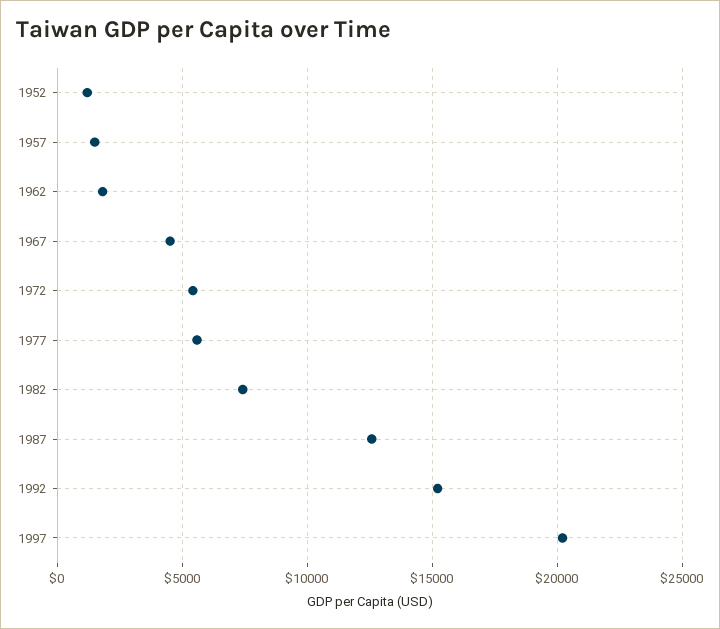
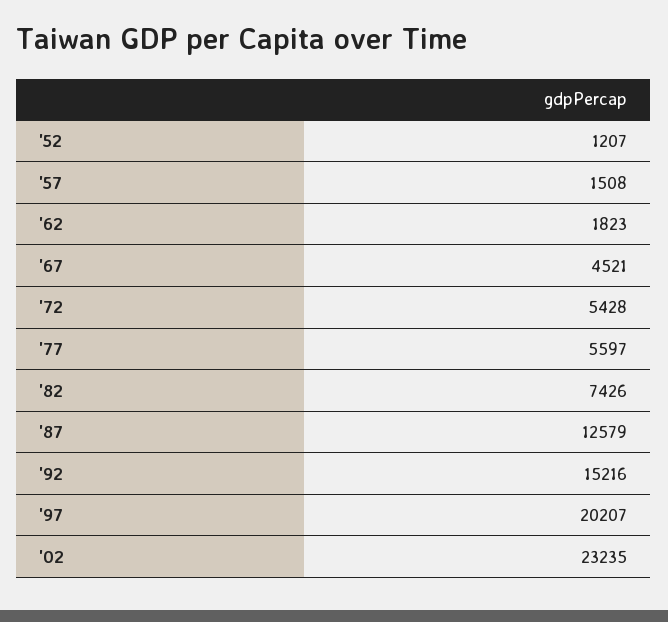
'02: none -> 23235

